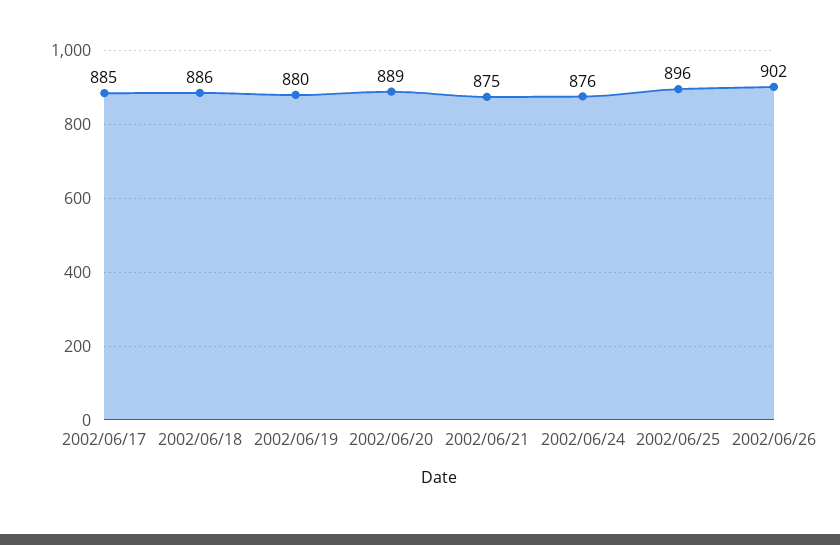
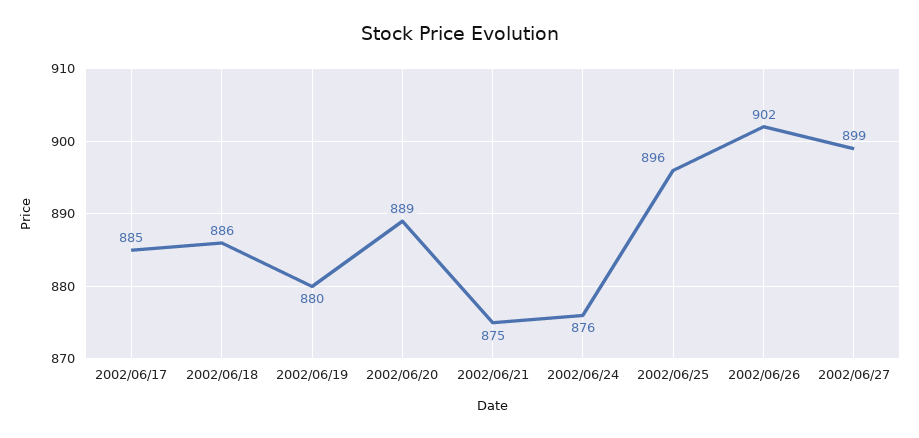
2002/06/27: none -> 899

